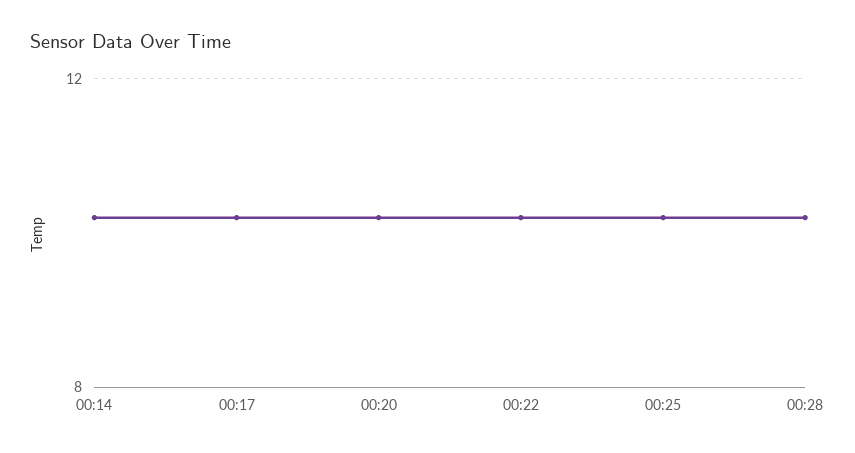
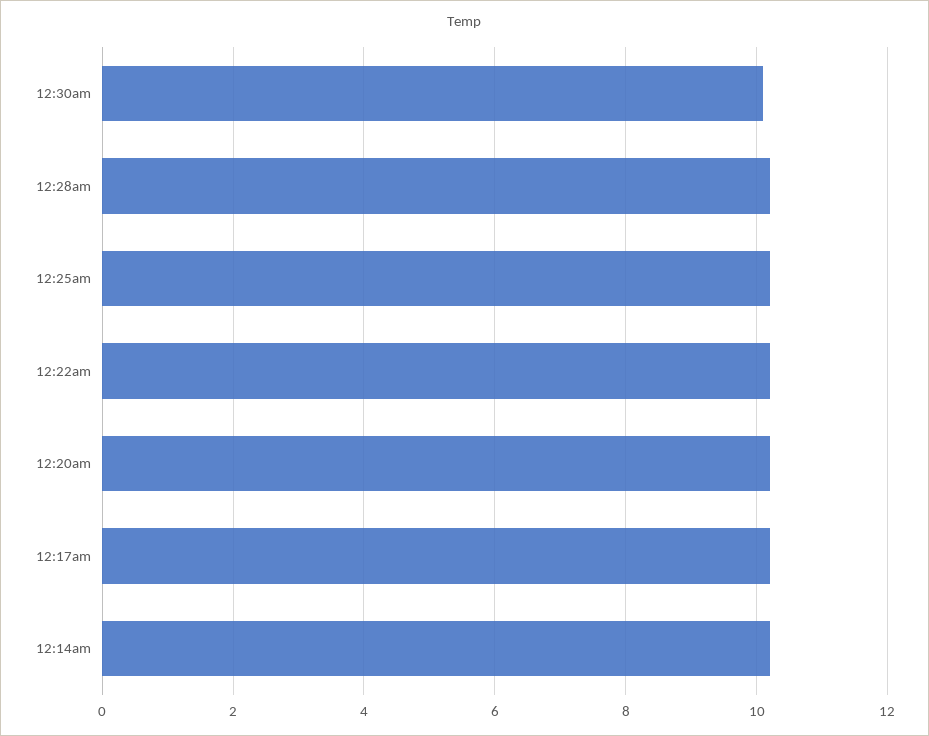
12:30am: none -> 10

